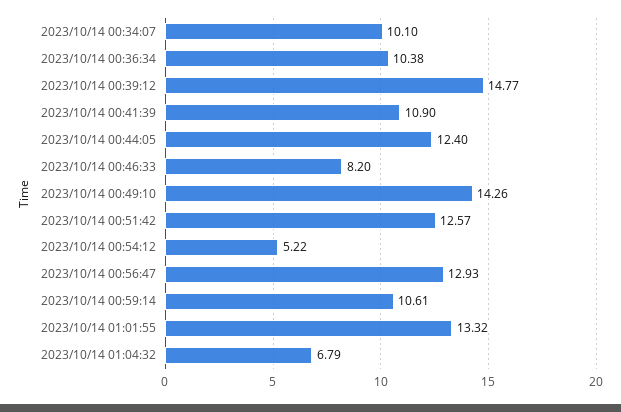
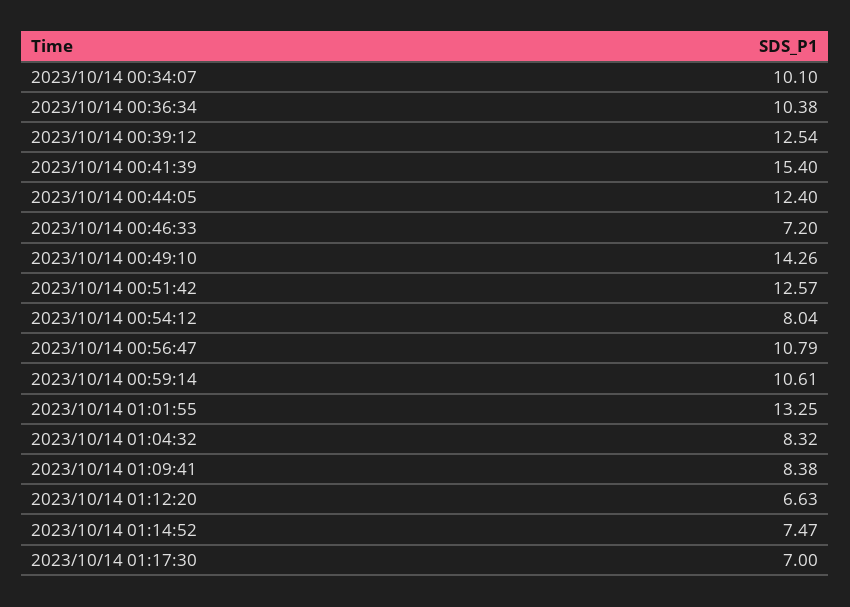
2023/10/14 00:39:12: 14.77 -> 12.54
2023/10/14 00:41:39: 10.9 -> 15.4
2023/10/14 00:46:33: 8.2 -> 7.2
2023/10/14 00:54:12: 5.22 -> 8.04
2023/10/14 00:56:47: 12.93 -> 10.79
2023/10/14 01:01:55: 13.32 -> 13.25
2023/10/14 01:04:32: 6.79 -> 8.32
2023/10/14 01:09:41: none -> 8.38
2023/10/14 01:12:20: none -> 6.63
2023/10/14 01:14:52: none -> 7.47
2023/10/14 01:17:30: none -> 7

